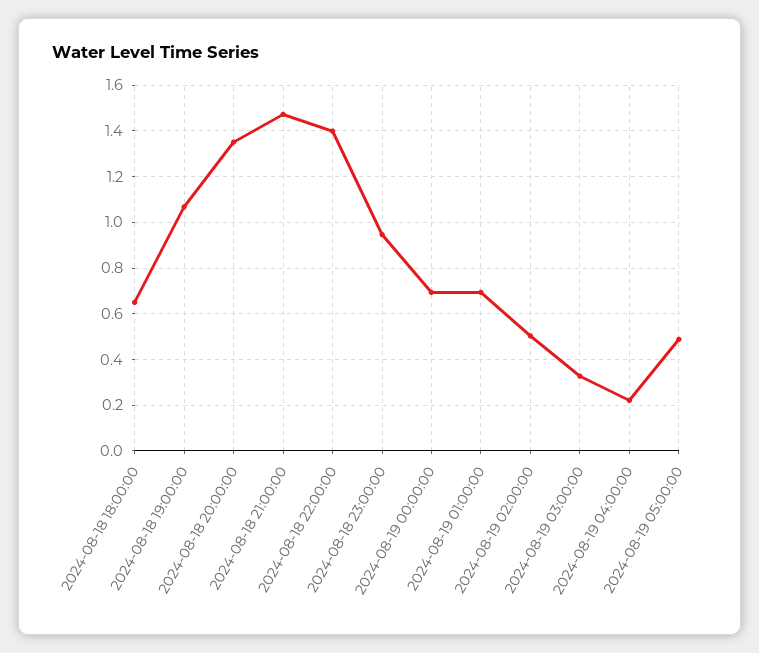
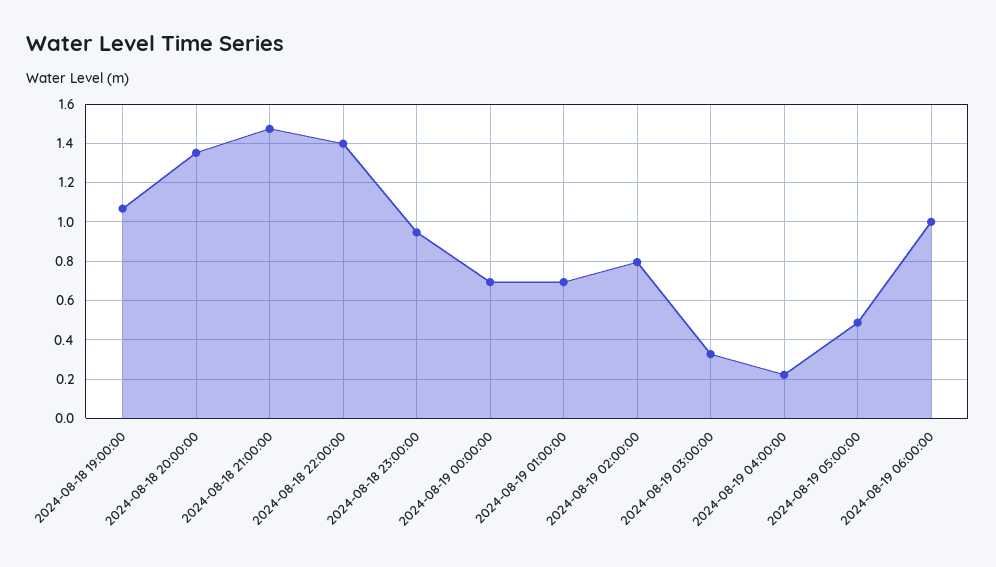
2024-08-18 18:00:00: 0.65 -> none
2024-08-19 02:00:00: 0.5 -> 0.8
2024-08-19 06:00:00: none -> 1

